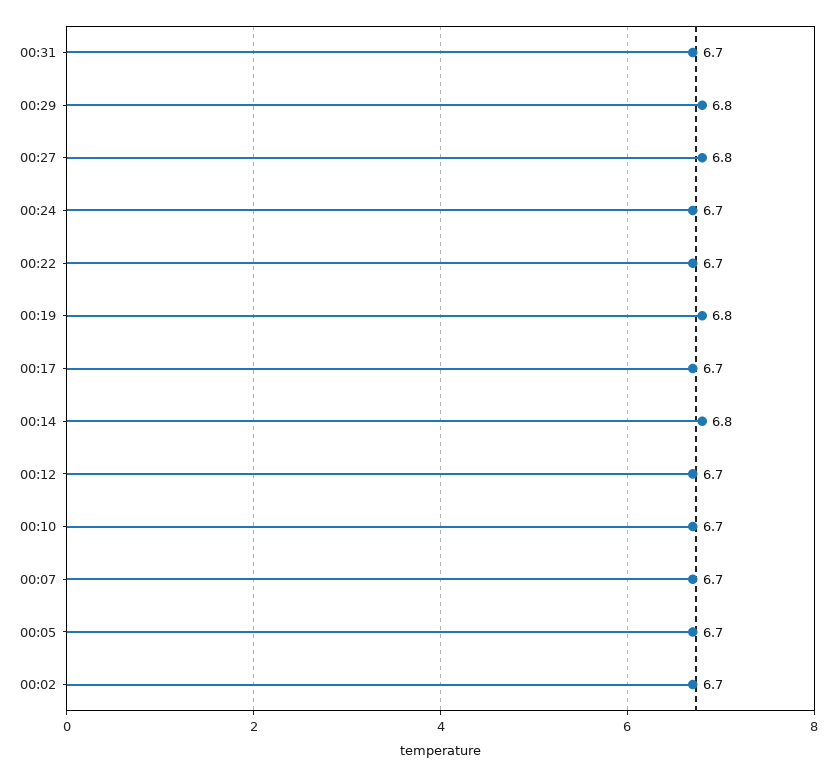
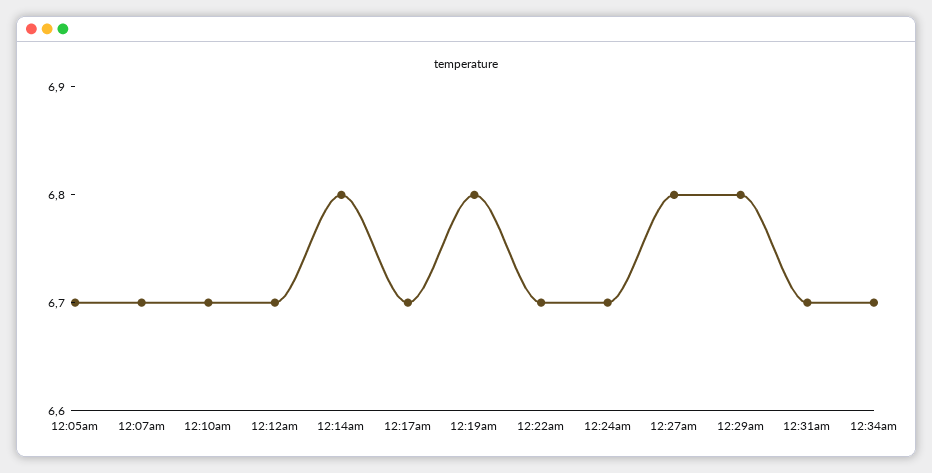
00:02: 6.7 -> none
12:34am: none -> 6.7

